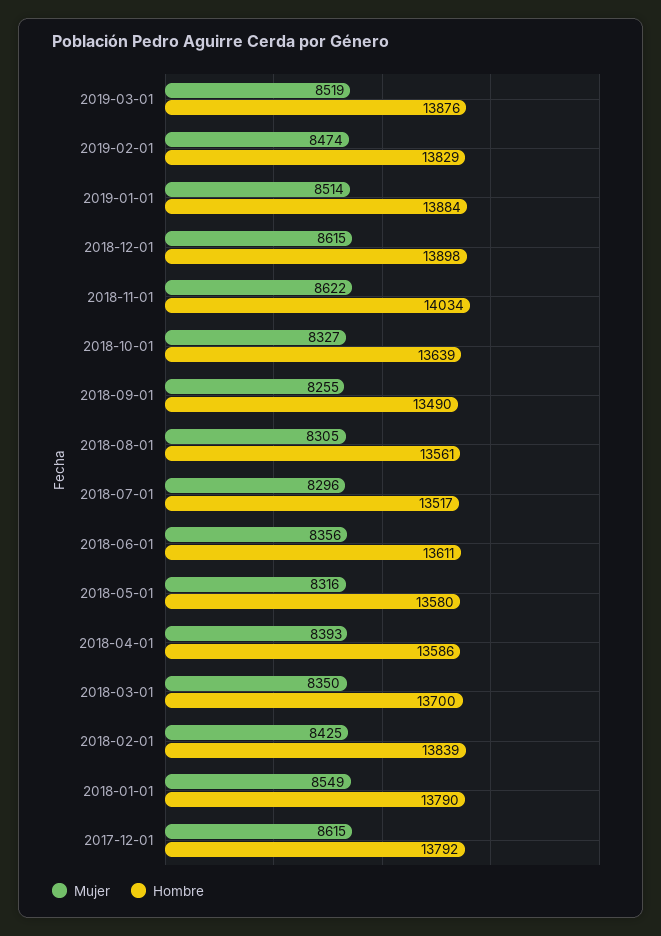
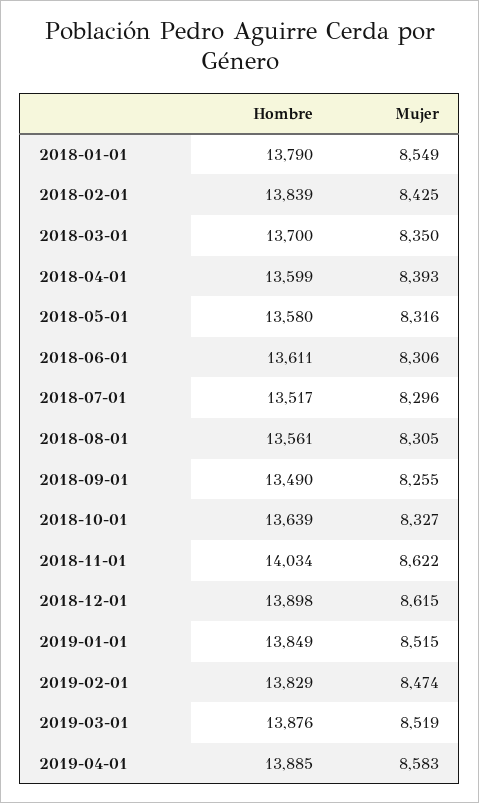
Mujer, 2019-01-01: 8514 -> 8515
Hombre, 2019-01-01: 13884 -> 13849
Mujer, 2018-06-01: 8356 -> 8306
Hombre, 2018-04-01: 13586 -> 13599
Mujer, 2017-12-01: 8615 -> none
Hombre, 2017-12-01: 13792 -> none
Hombre, 2019-04-01: none -> 13885
Mujer, 2019-04-01: none -> 8583

